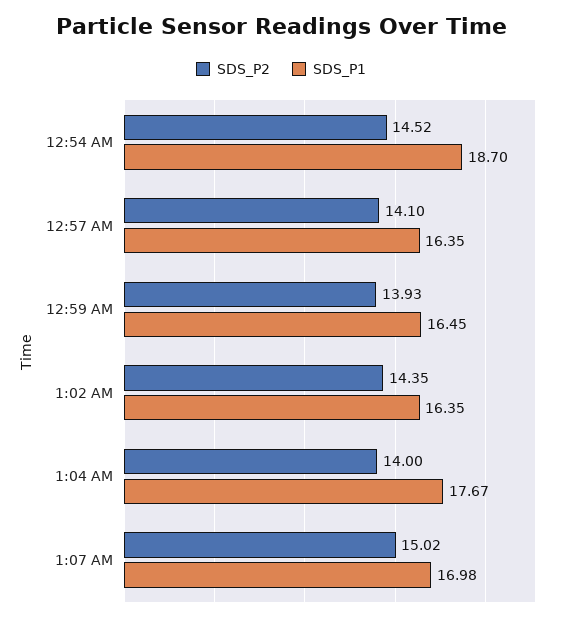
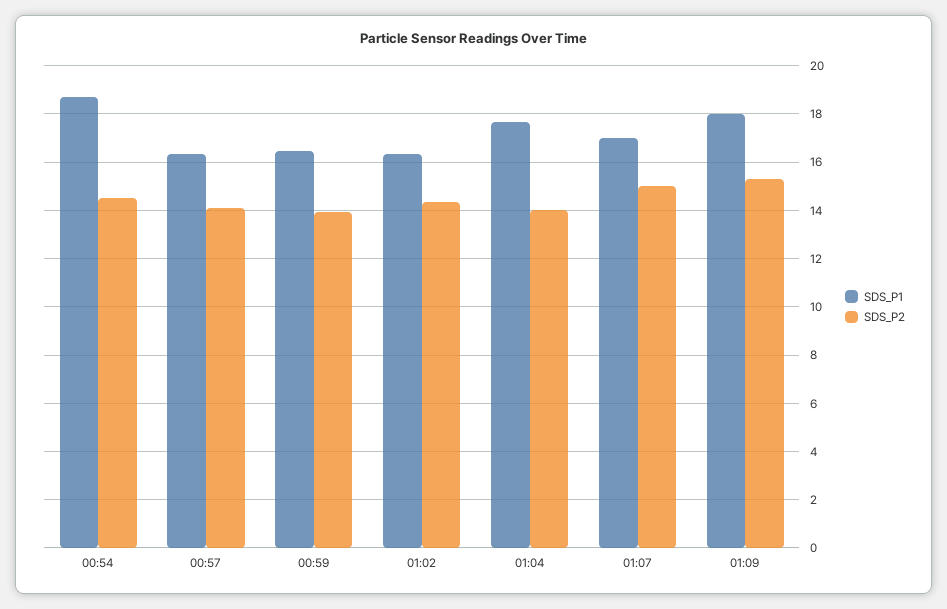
SDS_P1, 01:09: none -> 18
SDS_P2, 01:09: none -> 15.25

